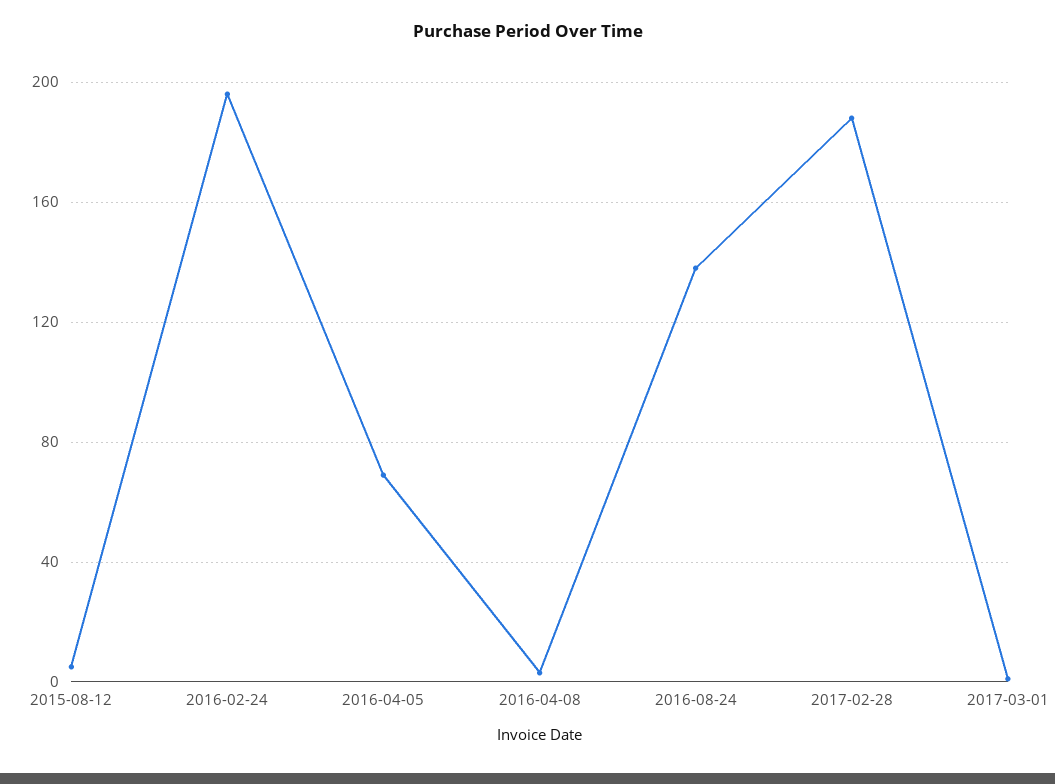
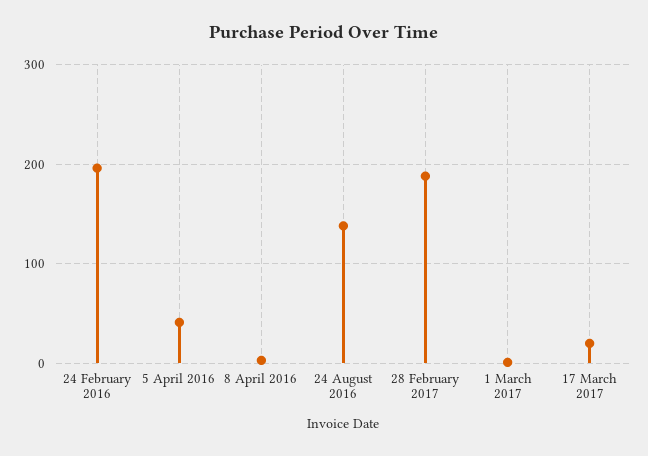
2015-08-12: 5 -> none
2016-04-05: 70 -> 40
17 March 2017: none -> 20

